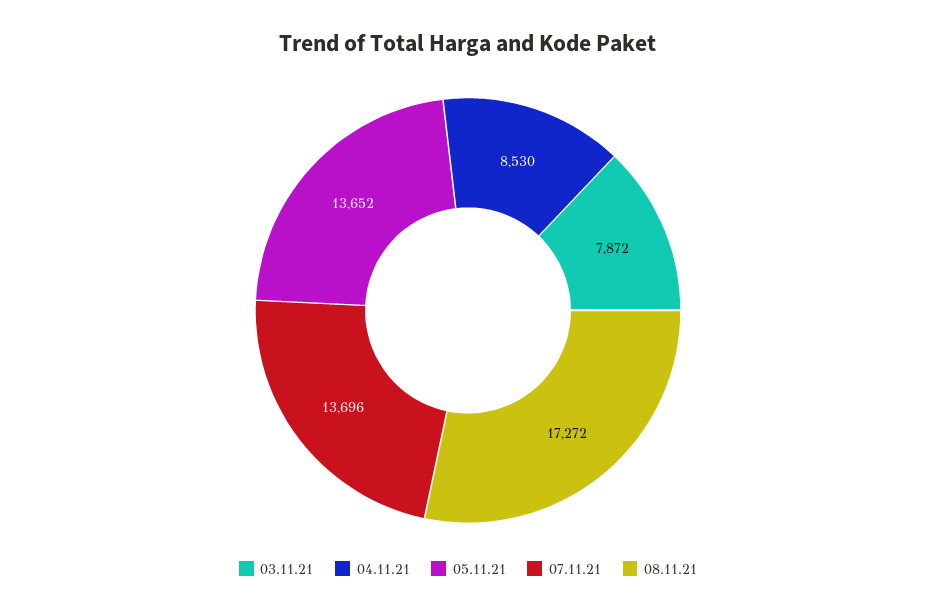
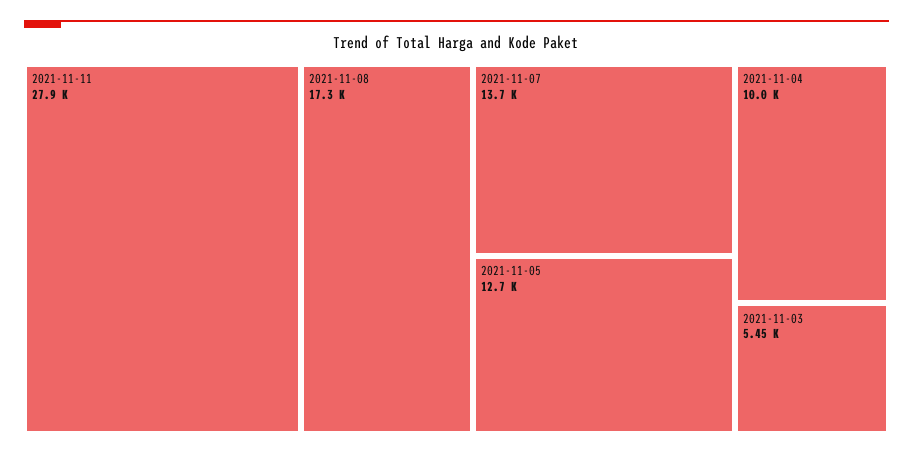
03.11.21: 7872 -> 5450
04.11.21: 8530 -> 10000
05.11.21: 13652 -> 12700
2021-11-11: none -> 27900

